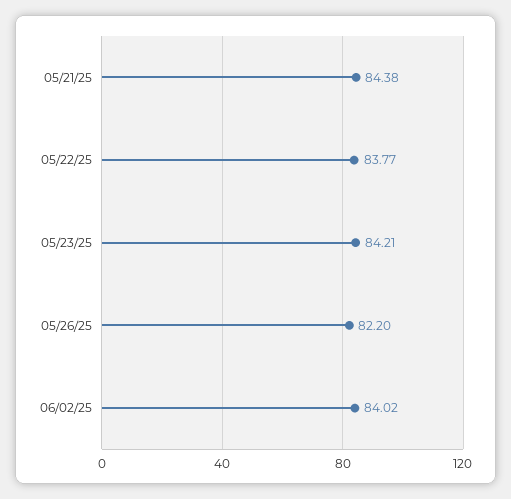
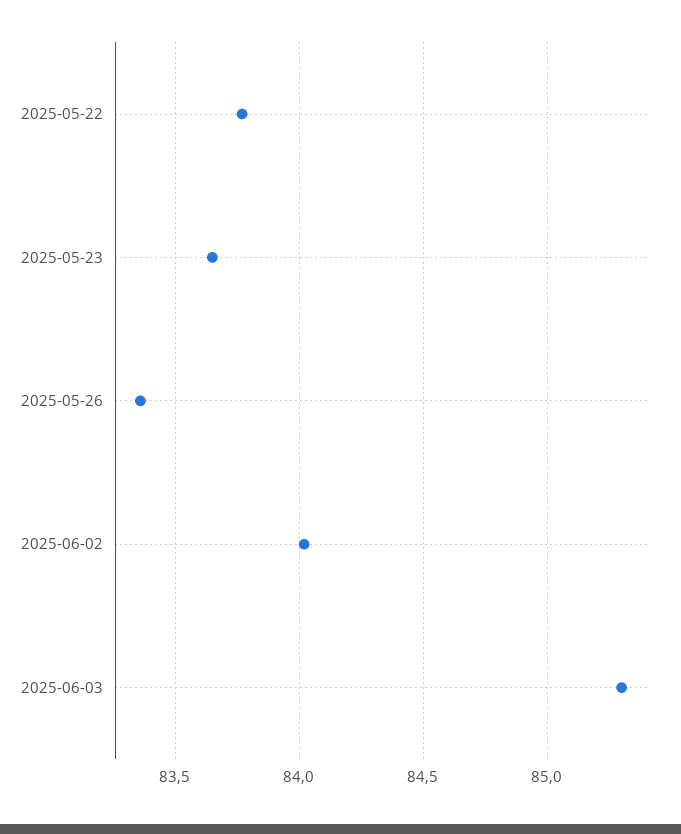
05/21/25: 84.38 -> none
05/23/25: 84.21 -> 83.65
05/26/25: 82.2 -> 83.35
2025-06-03: none -> 85.3

